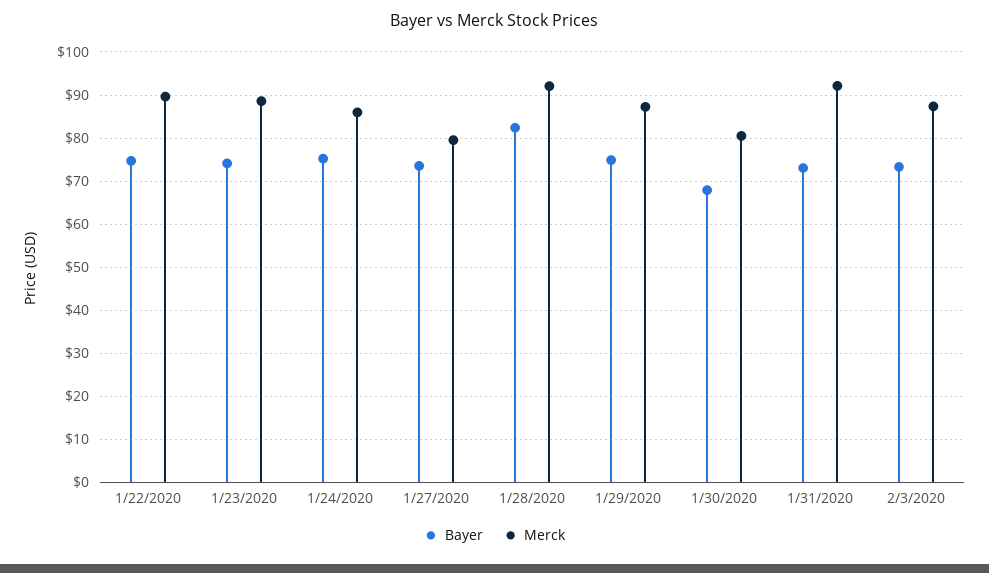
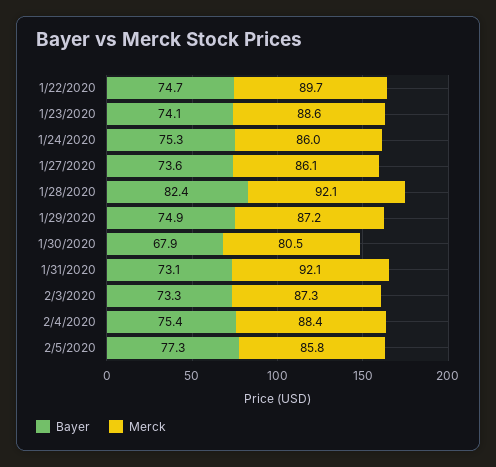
Merck, 1/27/2020: 80 -> 86.1
Bayer, 2/4/2020: none -> 75.4
Merck, 2/4/2020: none -> 88.4
Bayer, 2/5/2020: none -> 77.3
Merck, 2/5/2020: none -> 85.8

